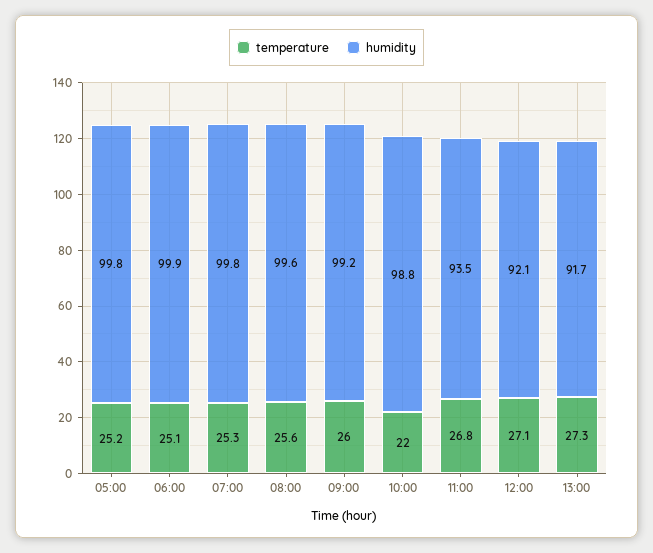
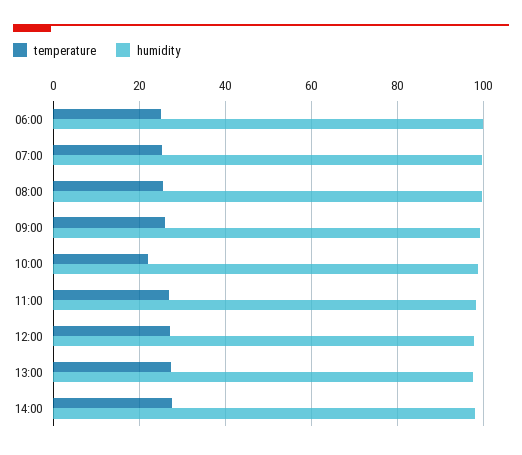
temperature, 05:00: 25.2 -> none
humidity, 05:00: 99.8 -> none
humidity, 11:00: 93.5 -> 98
humidity, 12:00: 92.1 -> 98
humidity, 13:00: 91.7 -> 98
temperature, 14:00: none -> 28
humidity, 14:00: none -> 98

